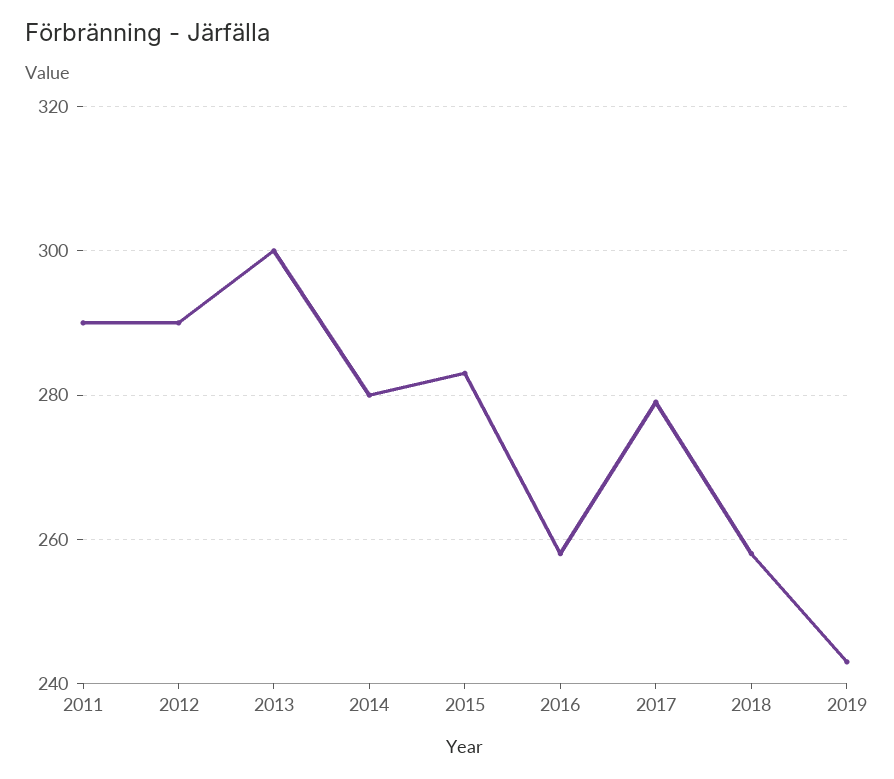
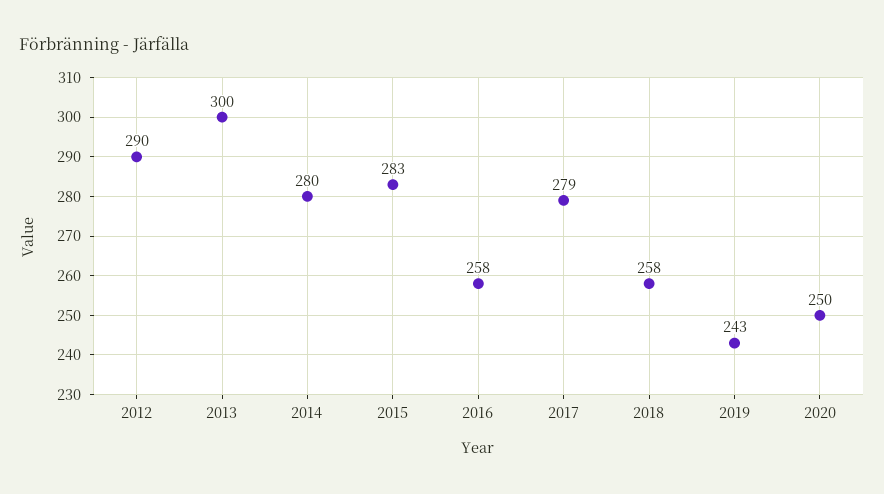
2011: 290 -> none
2020: none -> 250

